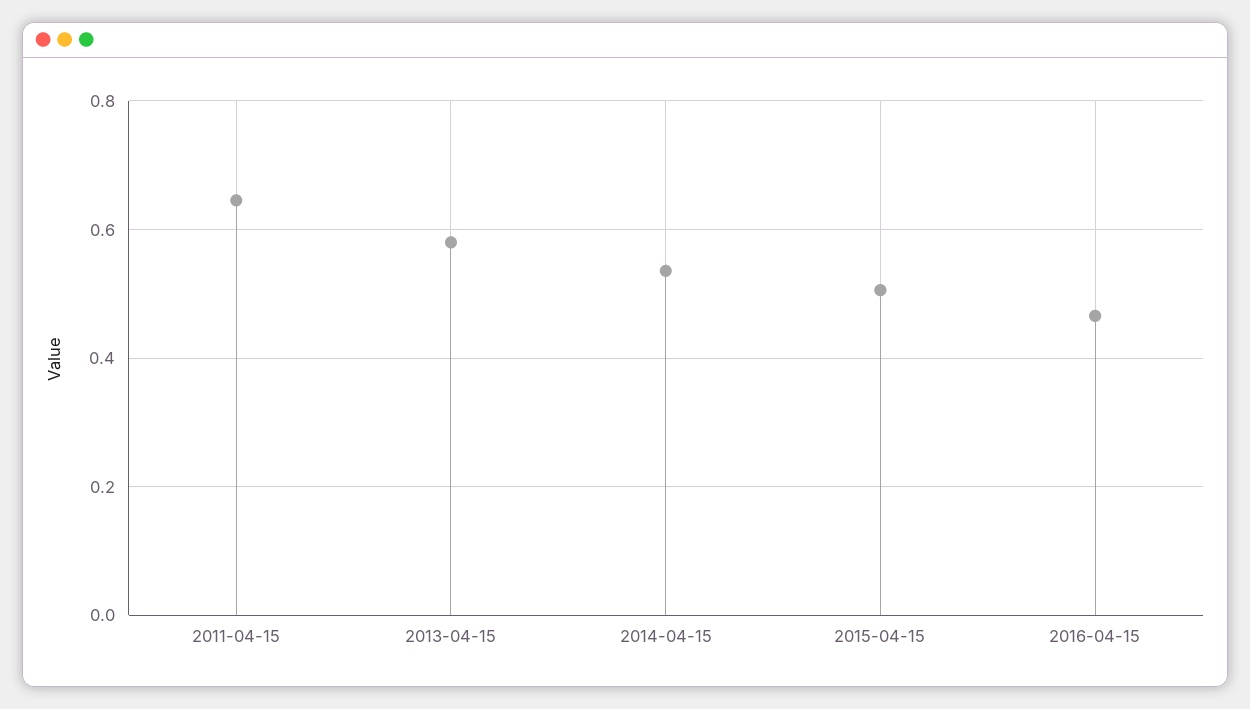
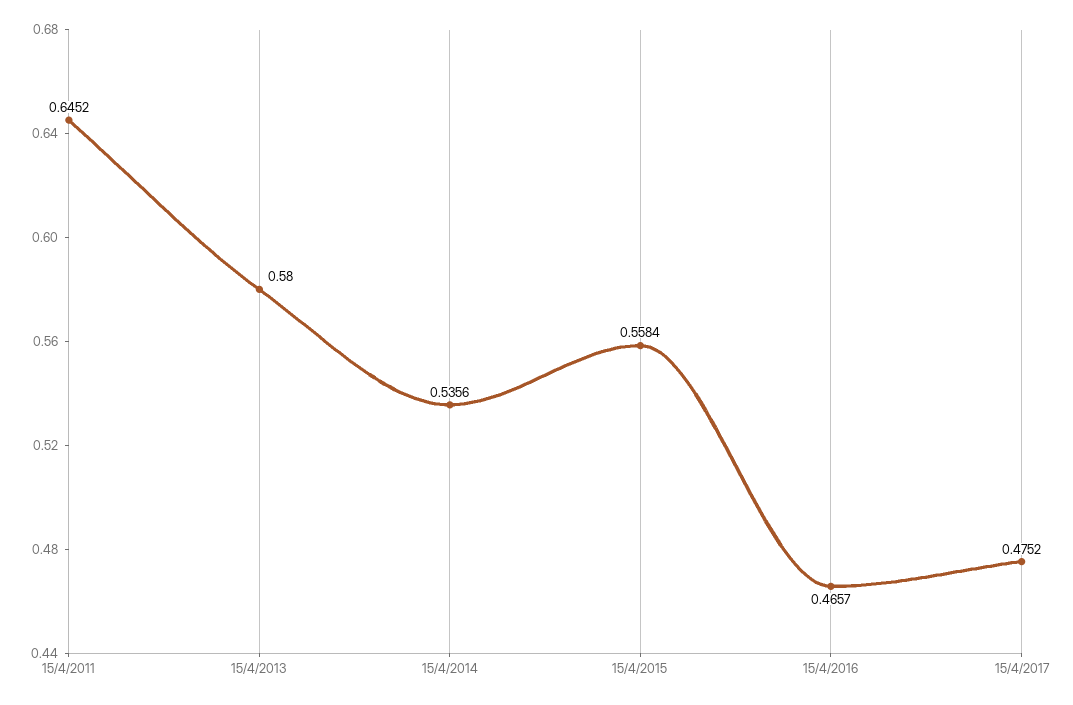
2015-04-15: 0.5 -> 0.5584
15/4/2017: none -> 0.4752

